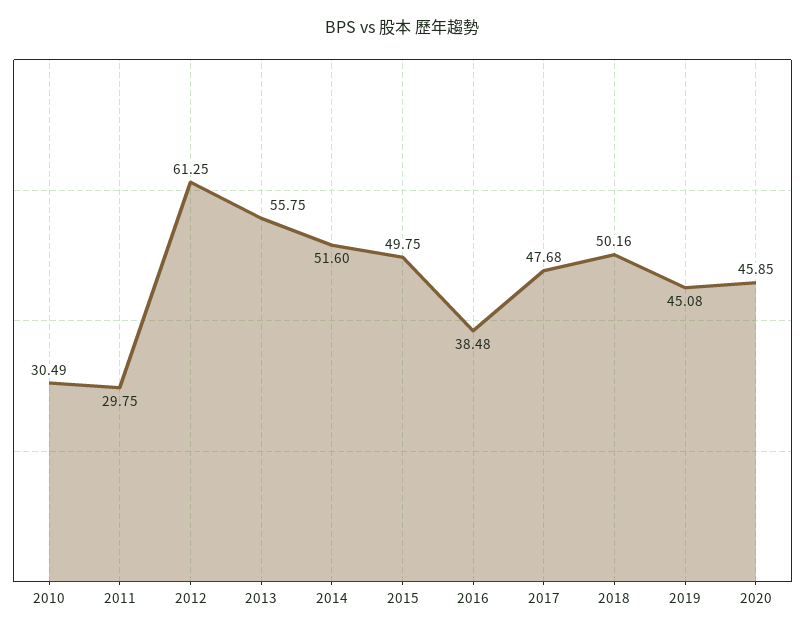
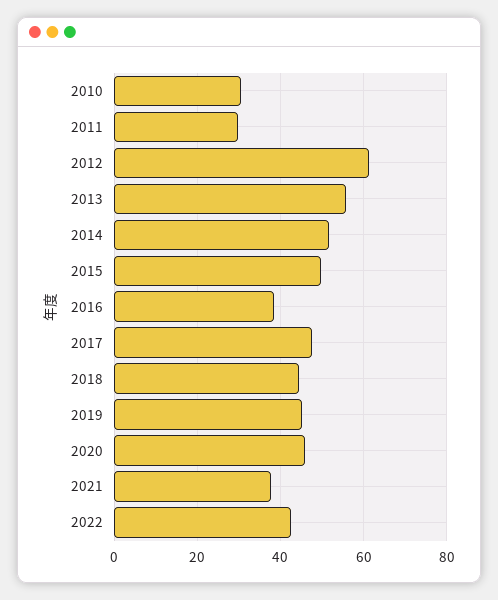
2018: 50.16 -> 44
2021: none -> 38
2022: none -> 42

